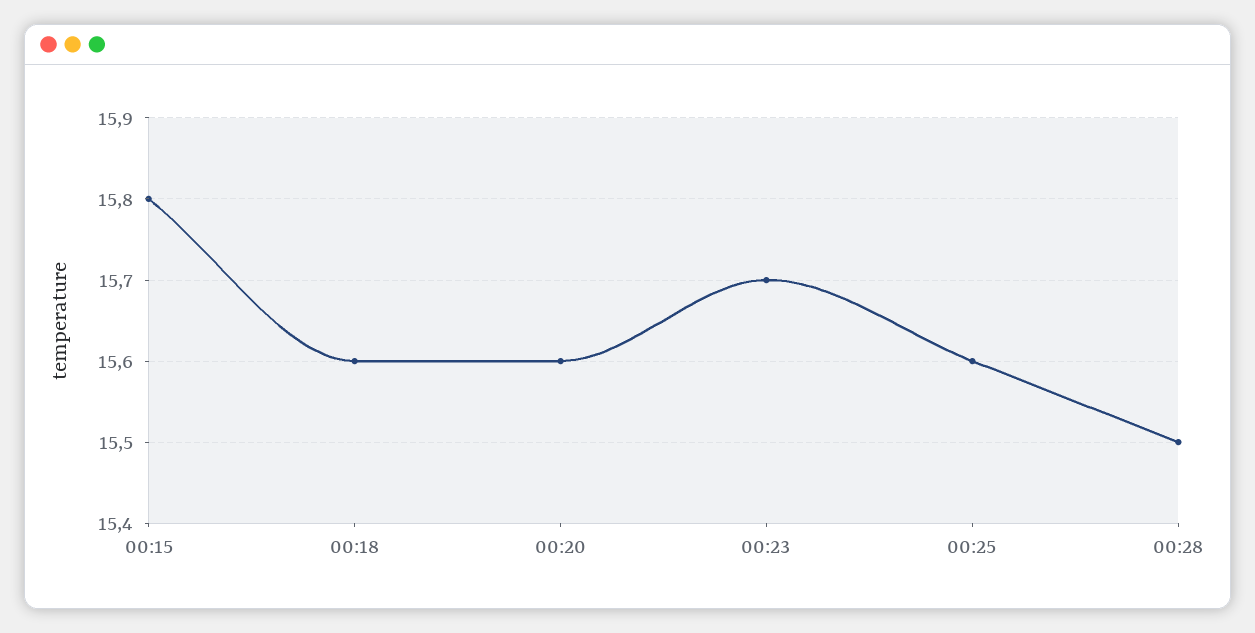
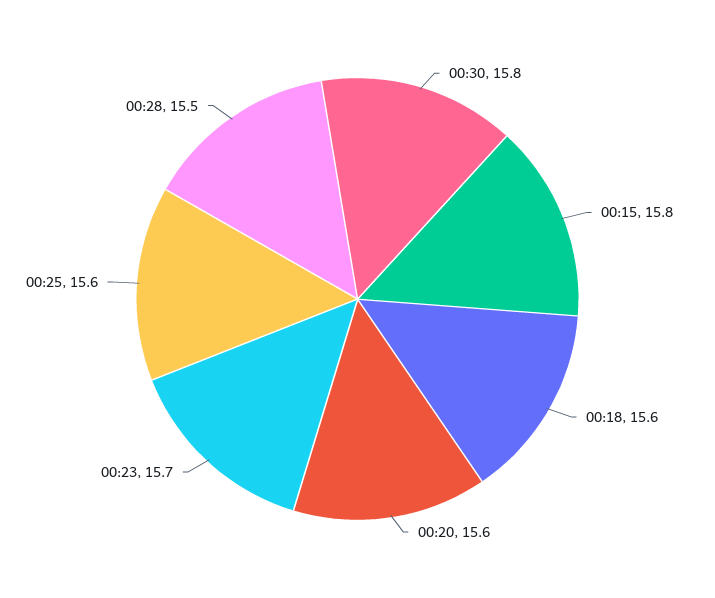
00:30: none -> 15.8

